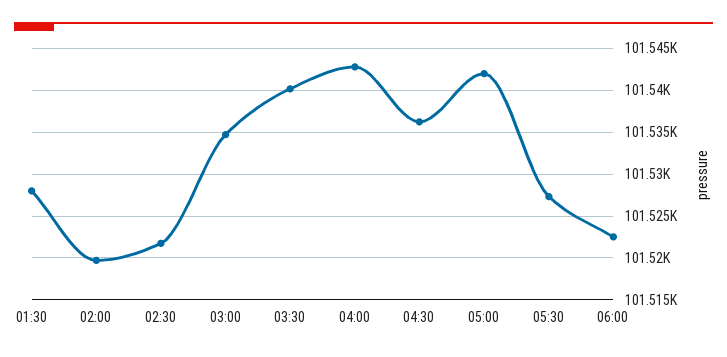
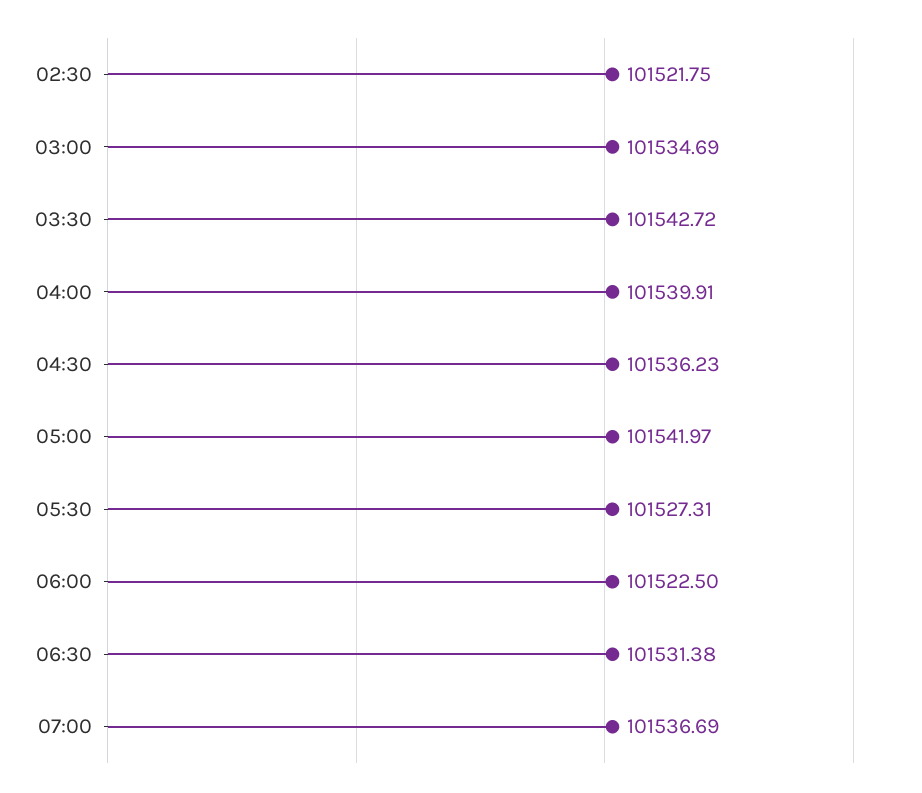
01:30: 101528 -> none
02:00: 101520 -> none
03:30: 101540 -> 101542.72
04:00: 101543 -> 101539.91
06:30: none -> 101531.38
07:00: none -> 101536.69

